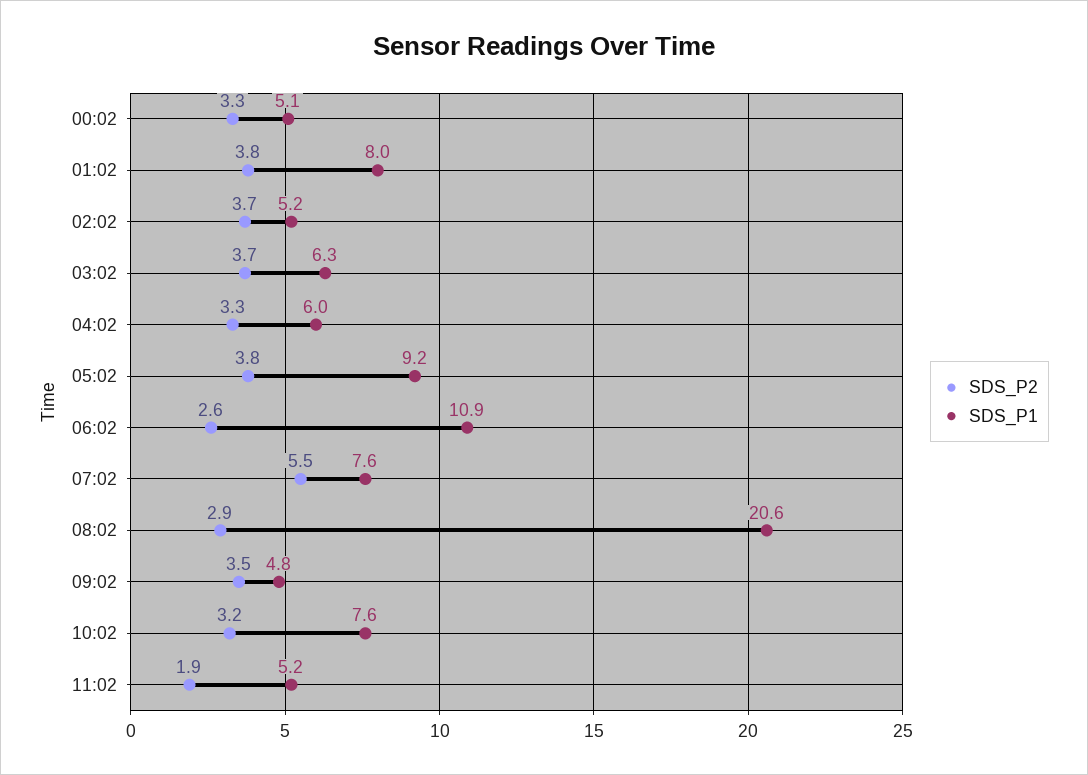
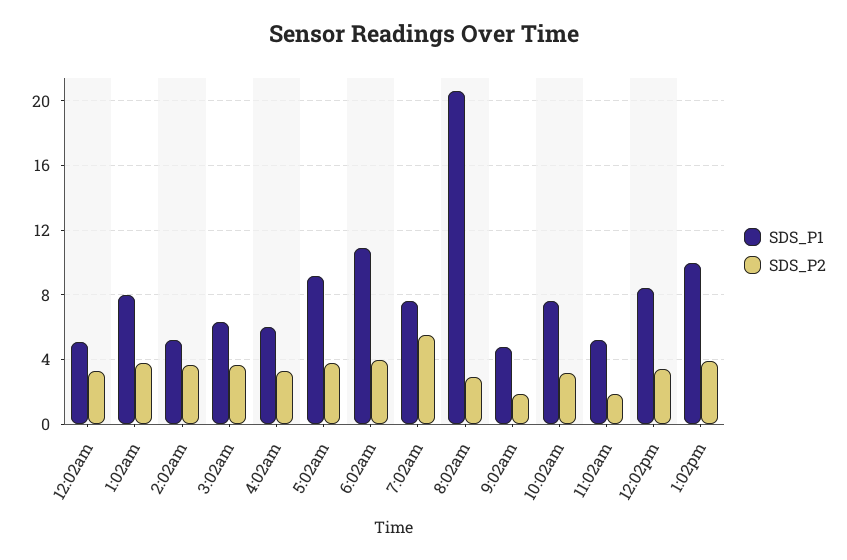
SDS_P2, 06:02: 2.6 -> 4
SDS_P2, 09:02: 3.5 -> 2
SDS_P1, 12:02pm: none -> 8.5
SDS_P2, 12:02pm: none -> 3.5
SDS_P1, 1:02pm: none -> 10
SDS_P2, 1:02pm: none -> 4

